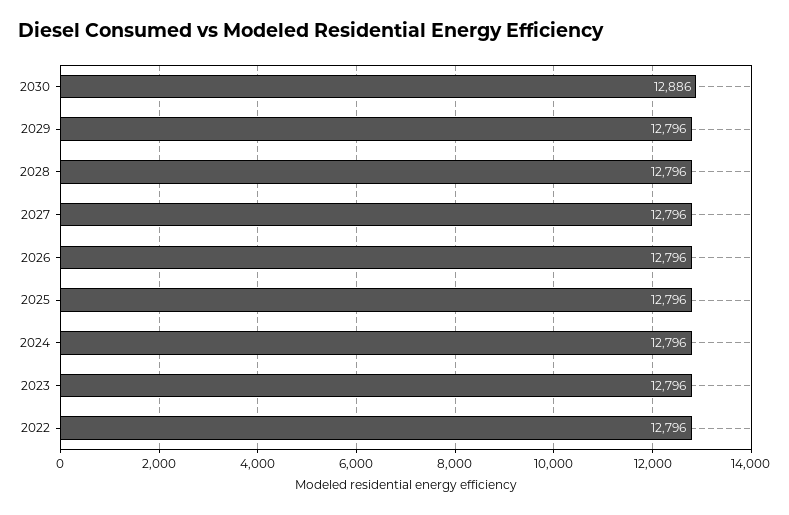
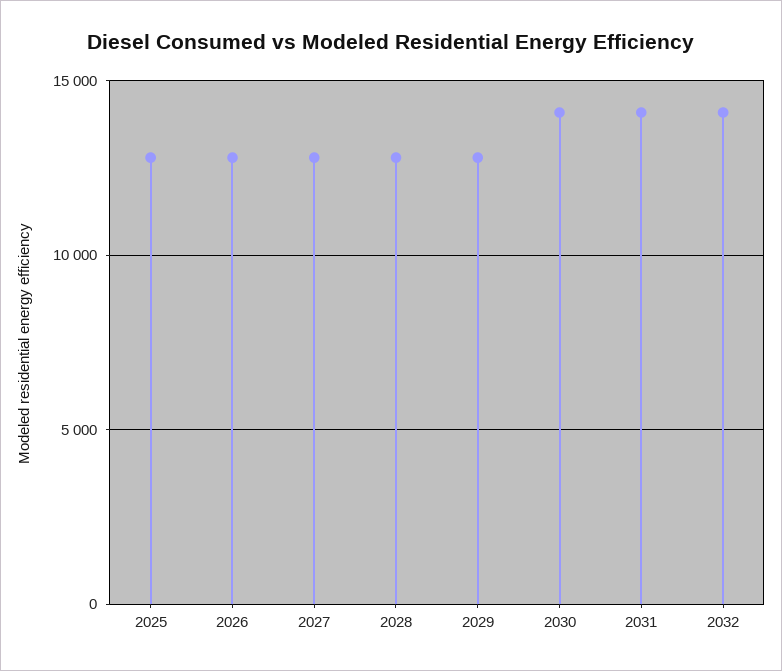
2030: 12886 -> 14000
2024: 12796 -> none
2023: 12796 -> none
2022: 12796 -> none
2031: none -> 14000
2032: none -> 14000

